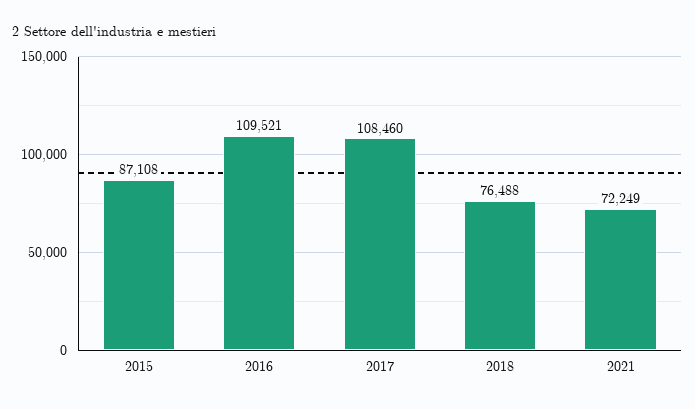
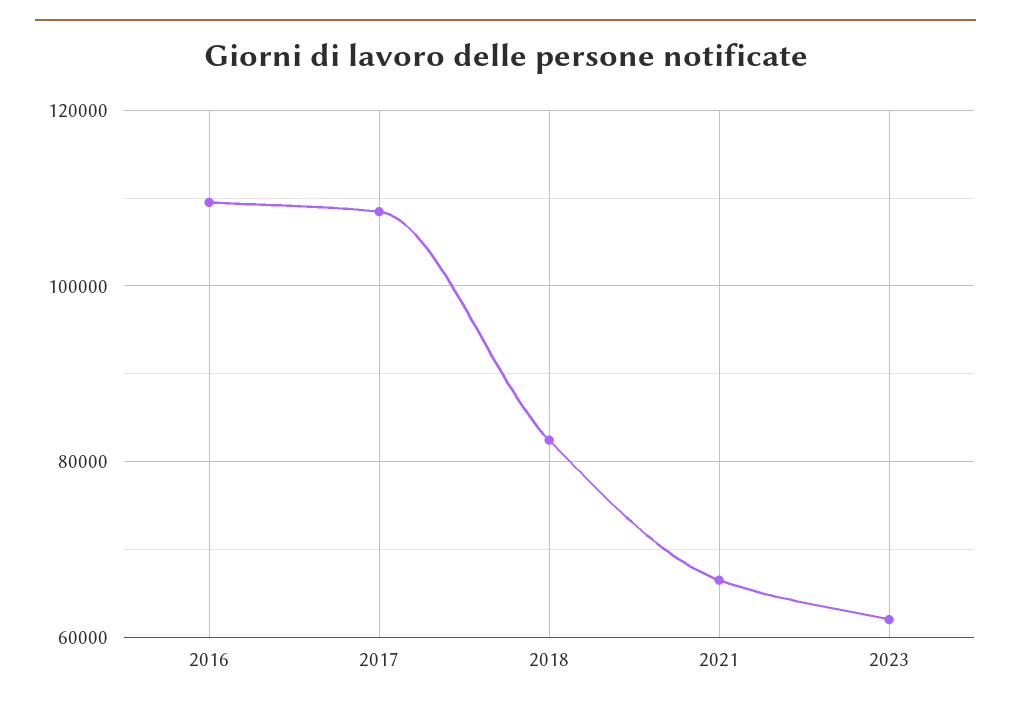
2015: 87108 -> none
2018: 76488 -> 82000
2021: 72249 -> 66000
2023: none -> 62000

